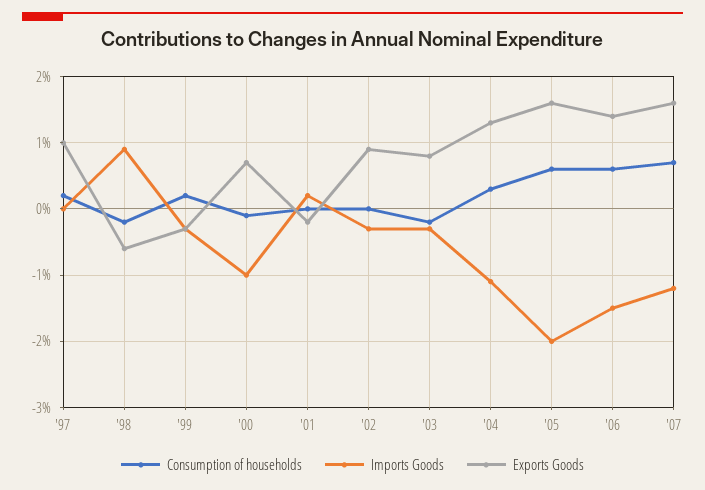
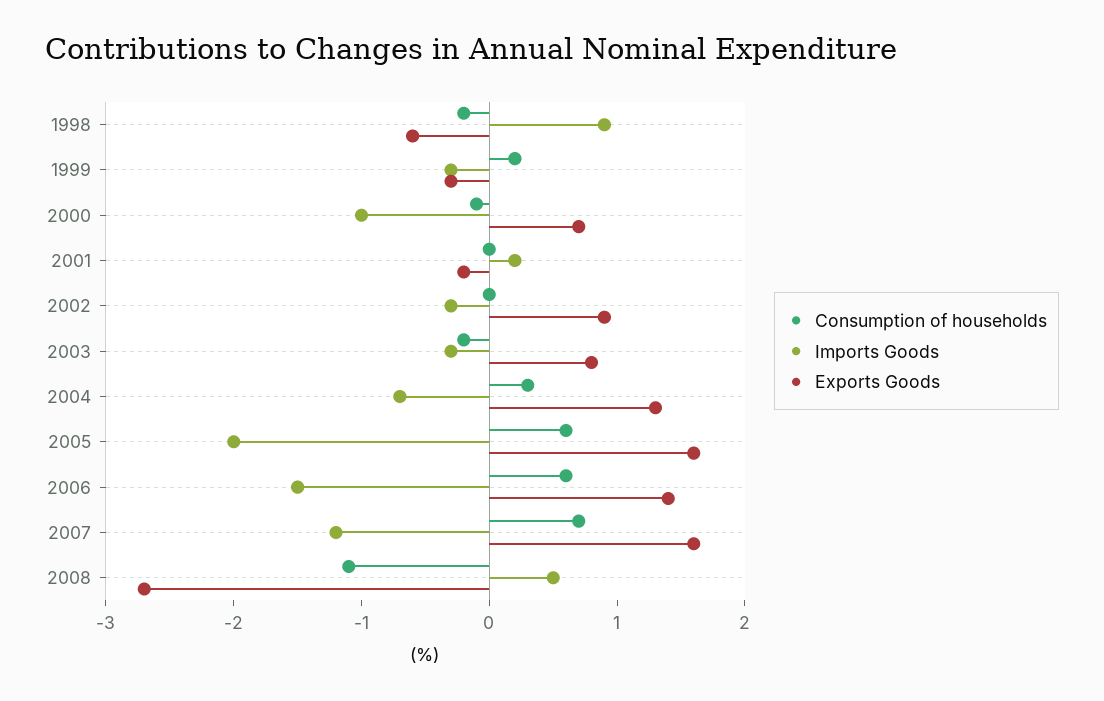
Consumption of households, '97: 0.2 -> none
Imports Goods, '97: 0 -> none
Exports Goods, '97: 1 -> none
Imports Goods, '04: -1.1 -> -0.7
Consumption of households, 2008: none -> -1.1
Imports Goods, 2008: none -> 0.5
Exports Goods, 2008: none -> -2.7

